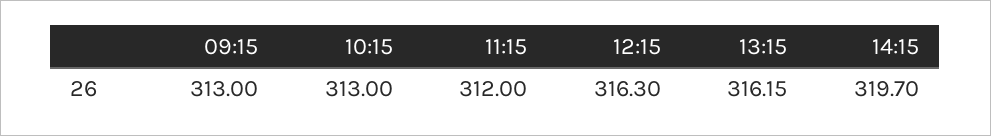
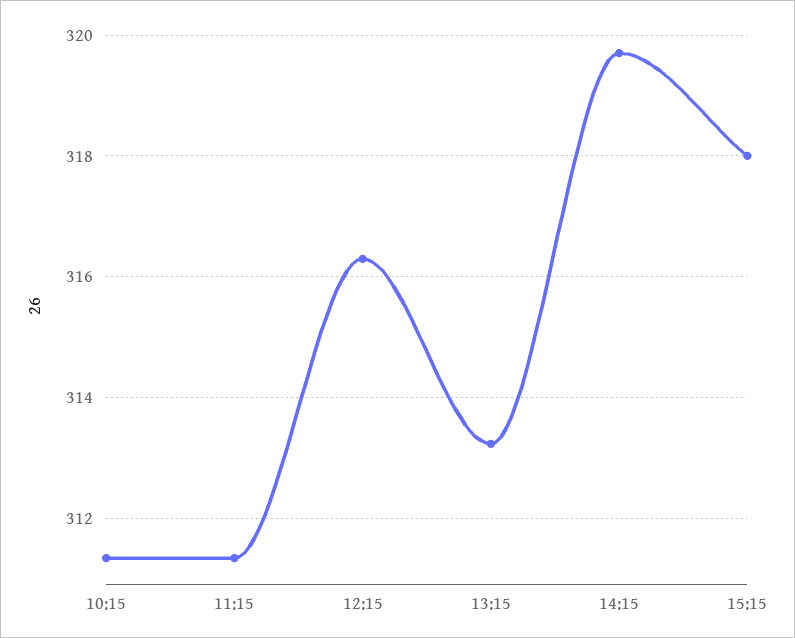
09:15: 313 -> none
10:15: 313 -> 311.4
11:15: 312 -> 311.4
13:15: 316.15 -> 313.2
15:15: none -> 318

